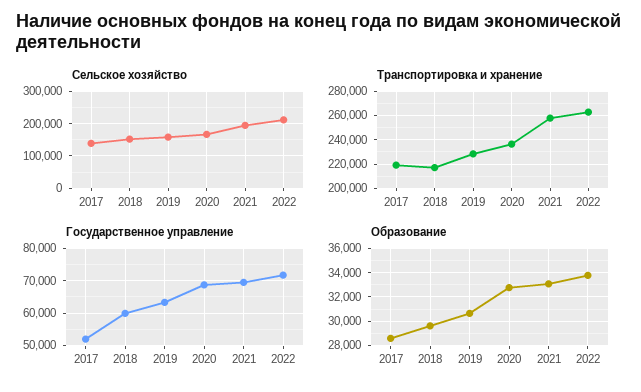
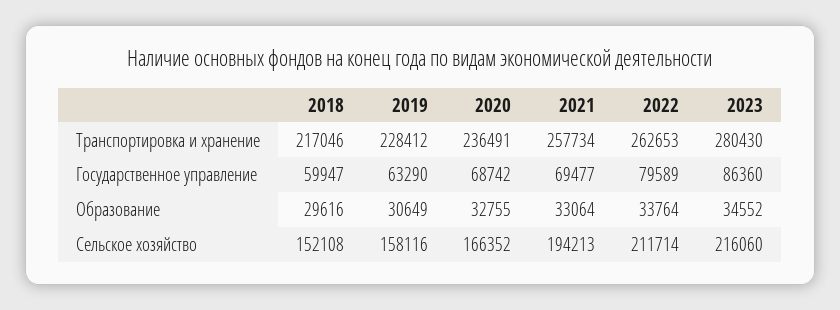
Сельское хозяйство, 2017: 140000 -> none
Транспортировка и хранение, 2017: 220000 -> none
Государственное управление, 2017: 52000 -> none
Государственное управление, 2022: 72000 -> 79589
Образование, 2017: 28500 -> none
Транспортировка и хранение, 2023: none -> 280430
Государственное управление, 2023: none -> 86360
Образование, 2023: none -> 34552
Сельское хозяйство, 2023: none -> 216060

